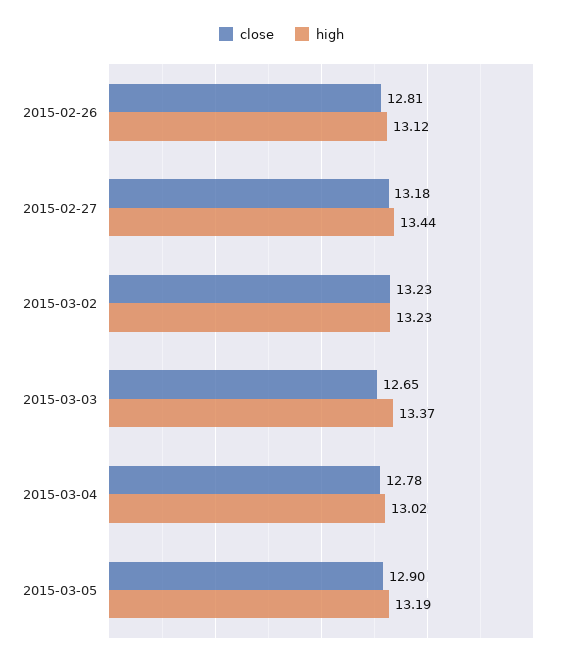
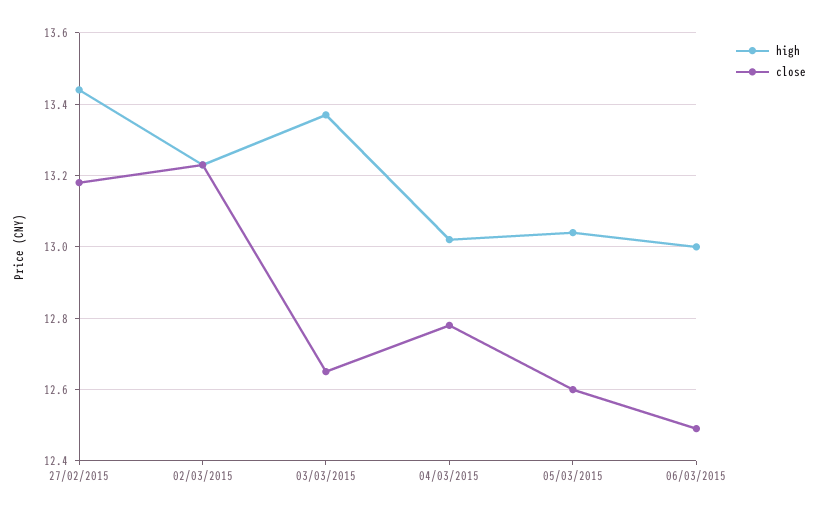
close, 2015-02-26: 12.81 -> none
high, 2015-02-26: 13.12 -> none
close, 2015-03-05: 12.9 -> 12.6
high, 2015-03-05: 13.19 -> 13.05
high, 06/03/2015: none -> 13
close, 06/03/2015: none -> 12.5

